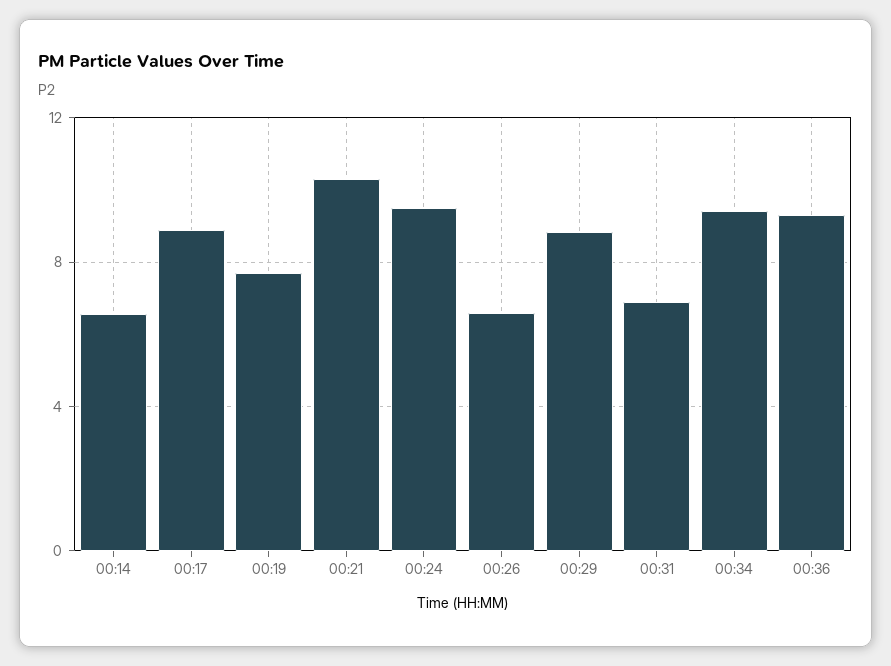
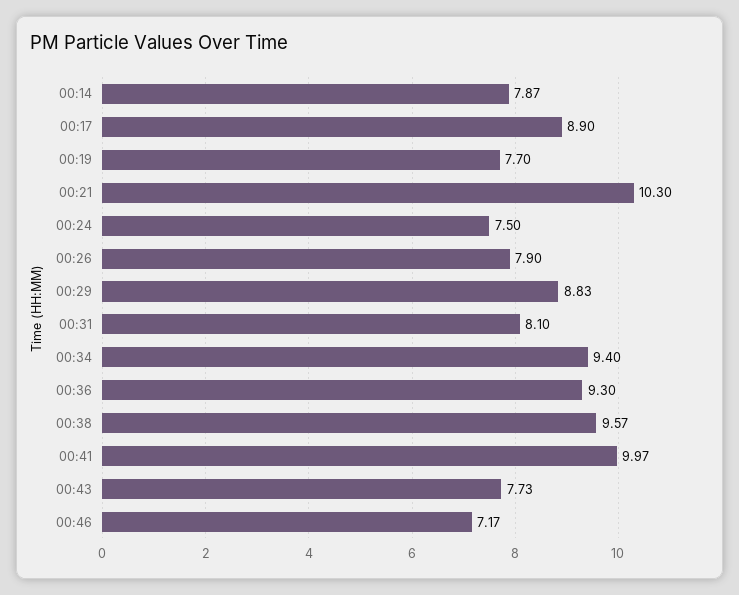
00:14: 6.5 -> 7.87
00:24: 9.5 -> 7.5
00:26: 6.5 -> 7.9
00:31: 7 -> 8.1
00:38: none -> 9.57
00:41: none -> 9.97
00:43: none -> 7.73
00:46: none -> 7.17

